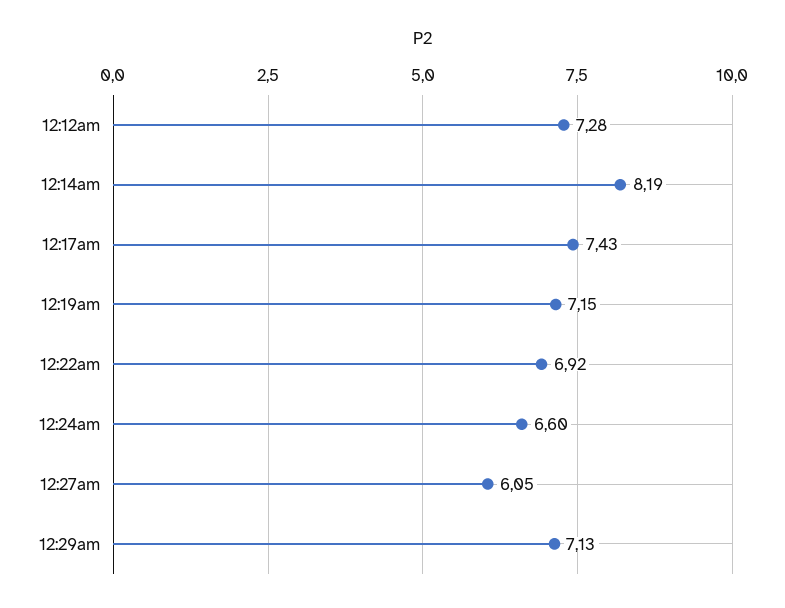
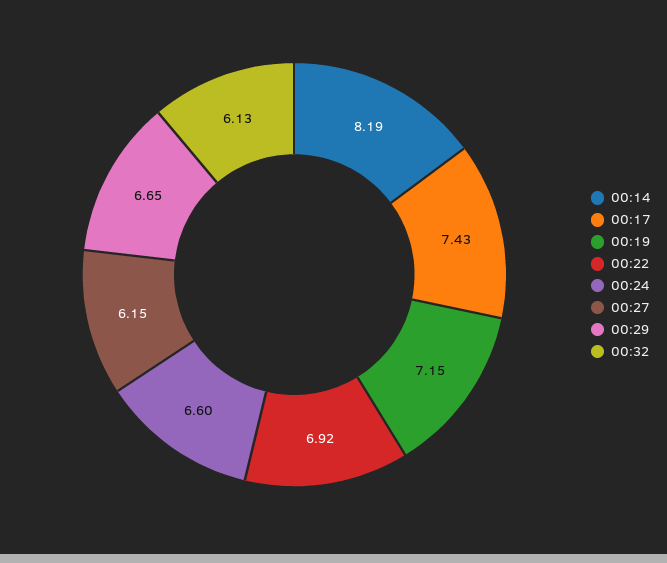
12:12am: 7.28 -> none
12:27am: 6.05 -> 6.15
12:29am: 7.13 -> 6.65
00:32: none -> 6.13

